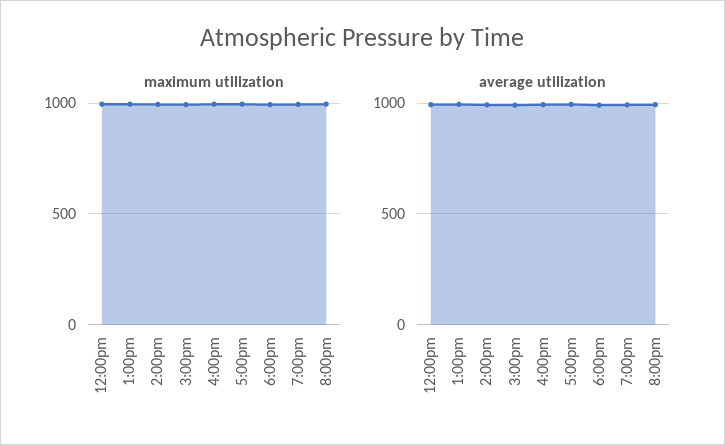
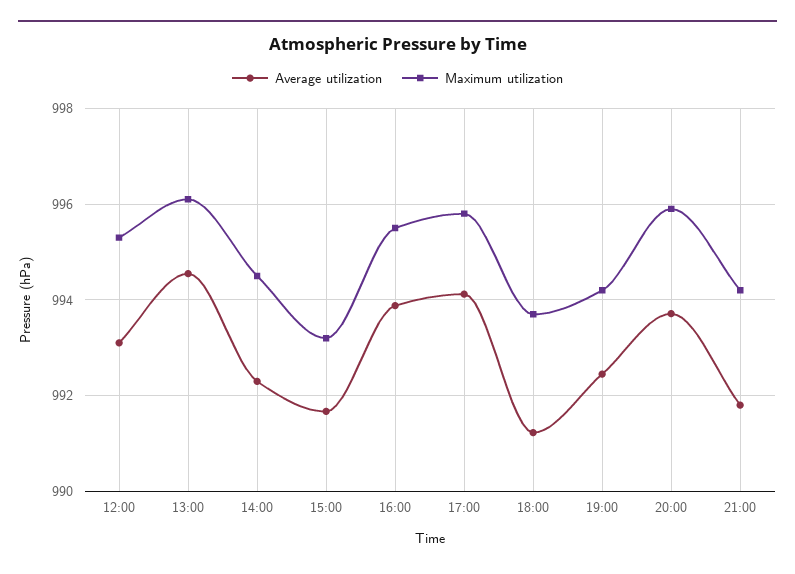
average utilization, 21:00: none -> 991.8
maximum utilization, 21:00: none -> 994.2

